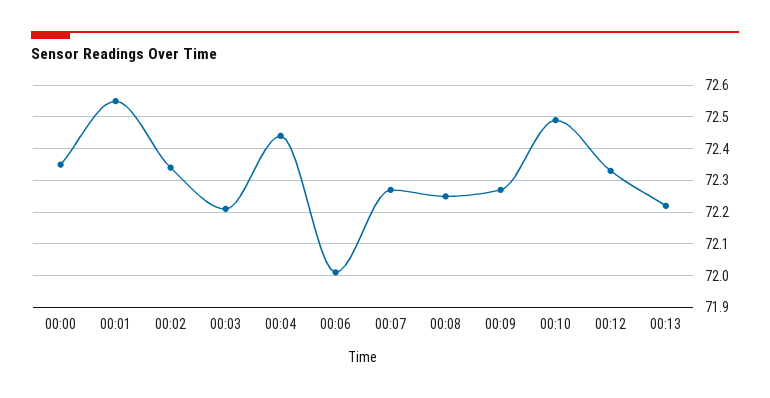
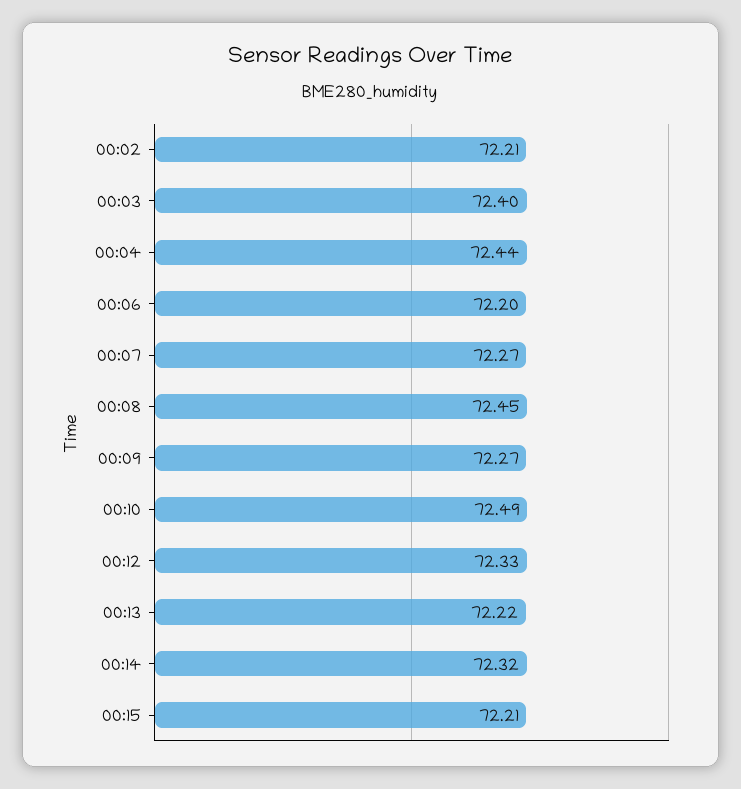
00:00: 72.35 -> none
00:01: 72.55 -> none
00:02: 72.35 -> 72.21
00:03: 72.2 -> 72.4
00:06: 72 -> 72.2
00:08: 72.25 -> 72.45
00:14: none -> 72.32
00:15: none -> 72.21

